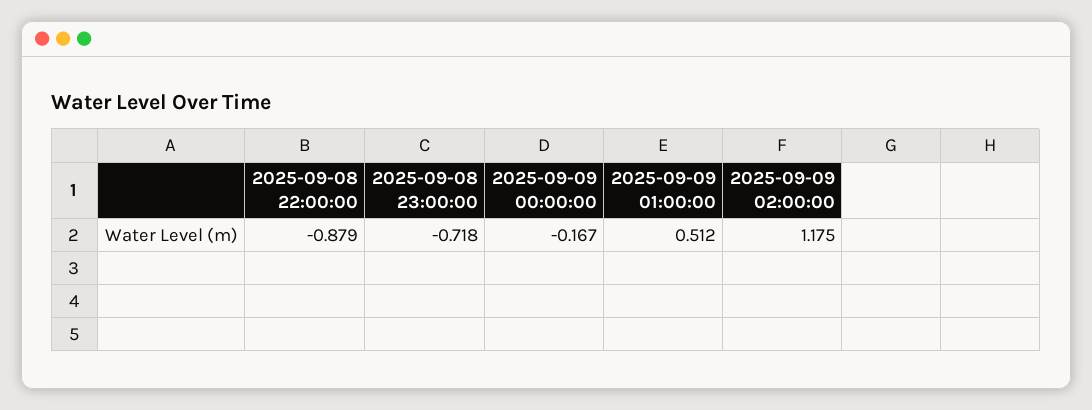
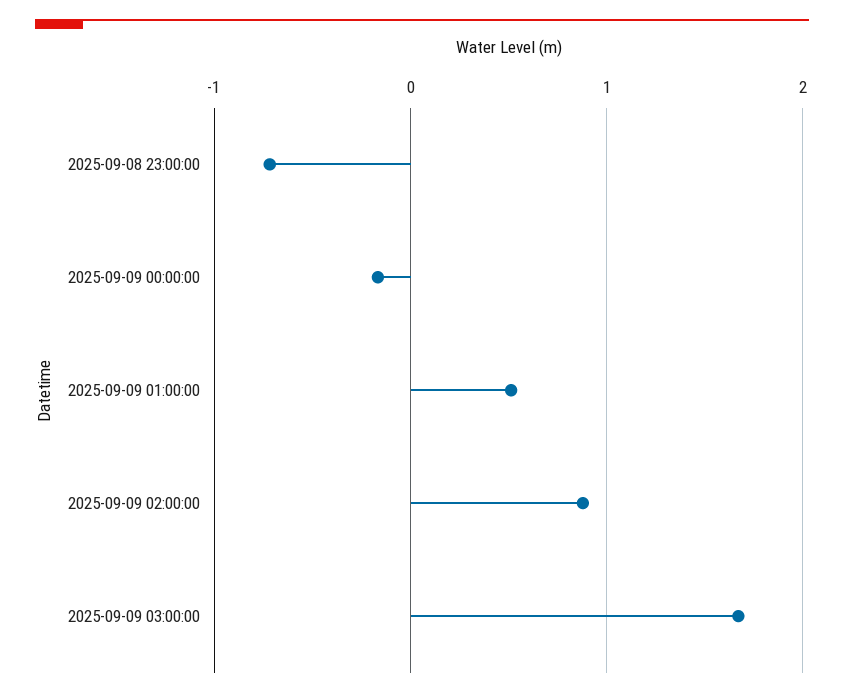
2025-09-08 22:00:00: -0.879 -> none
2025-09-09 02:00:00: 1.175 -> 0.9
2025-09-09 03:00:00: none -> 1.7

